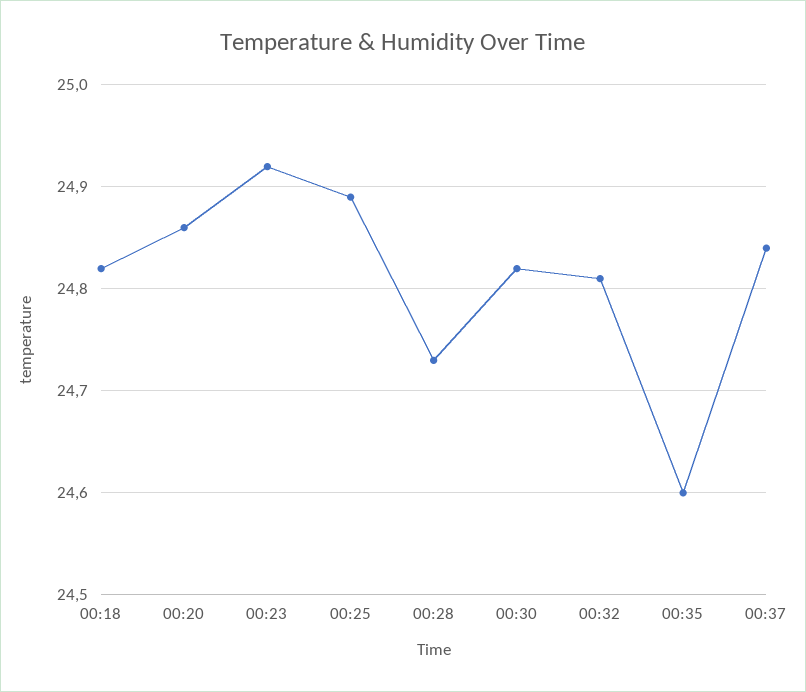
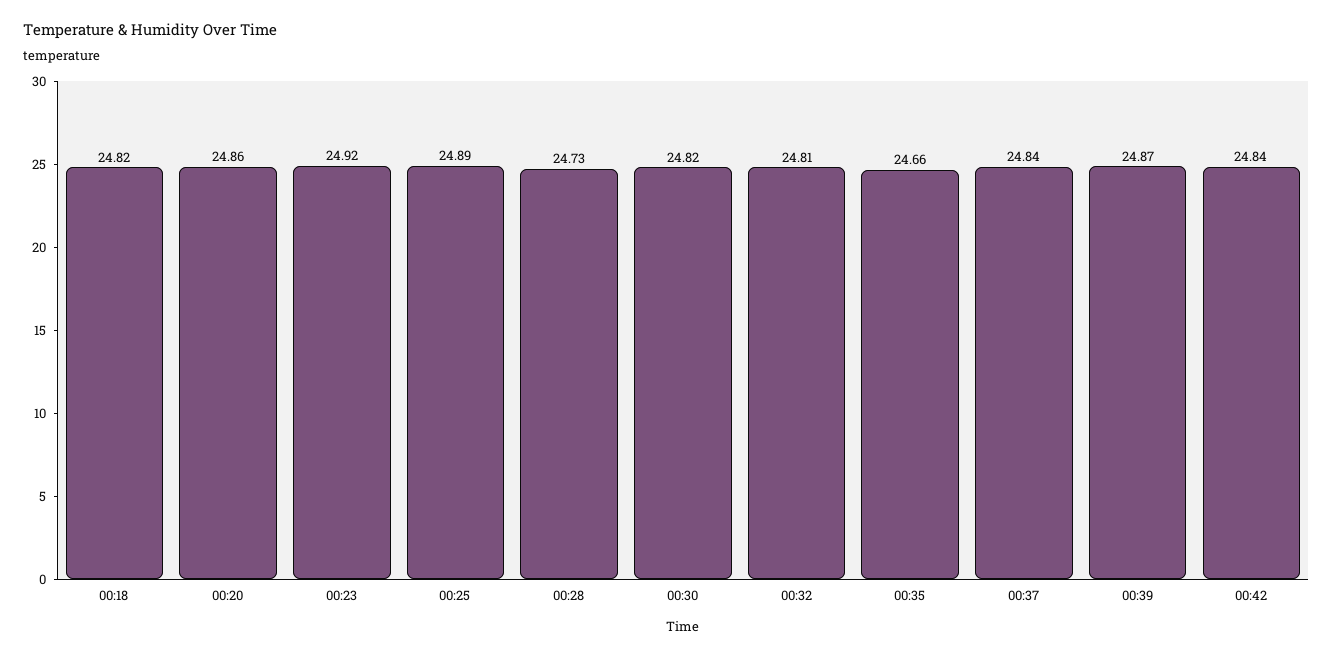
00:35: 24.6 -> 24.66
00:39: none -> 24.87
00:42: none -> 24.84

